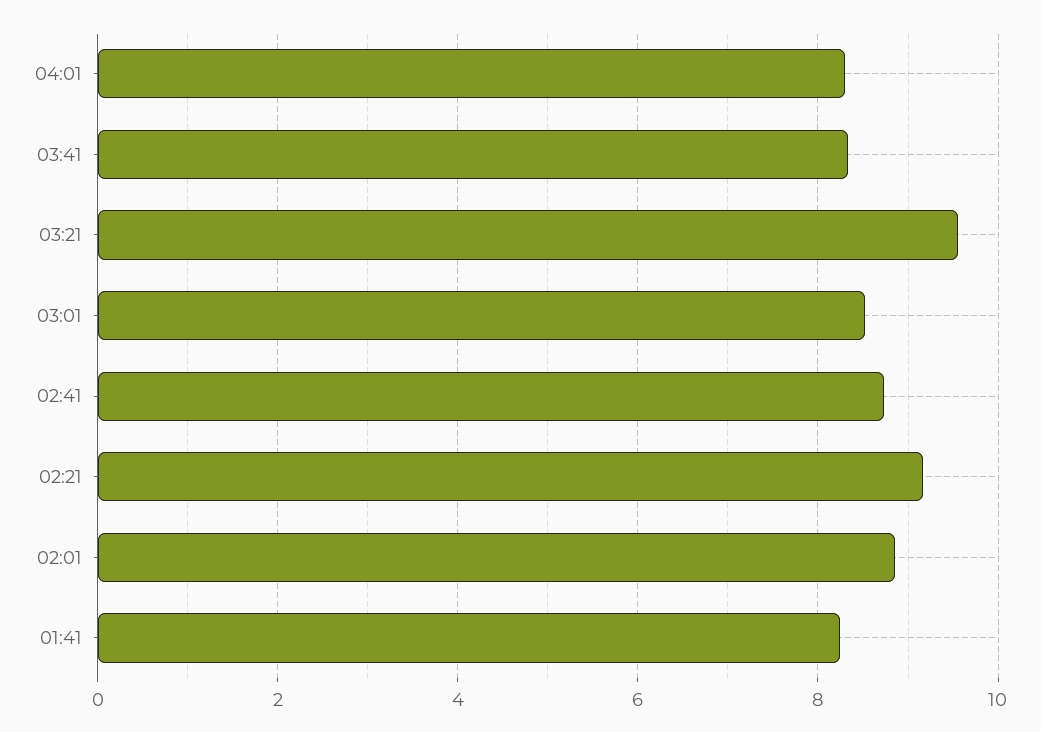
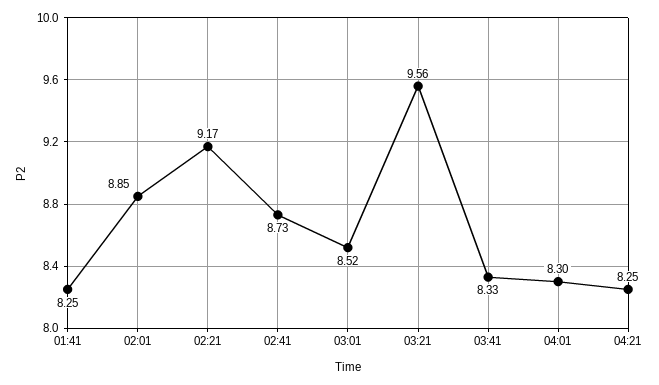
04:21: none -> 8.25

